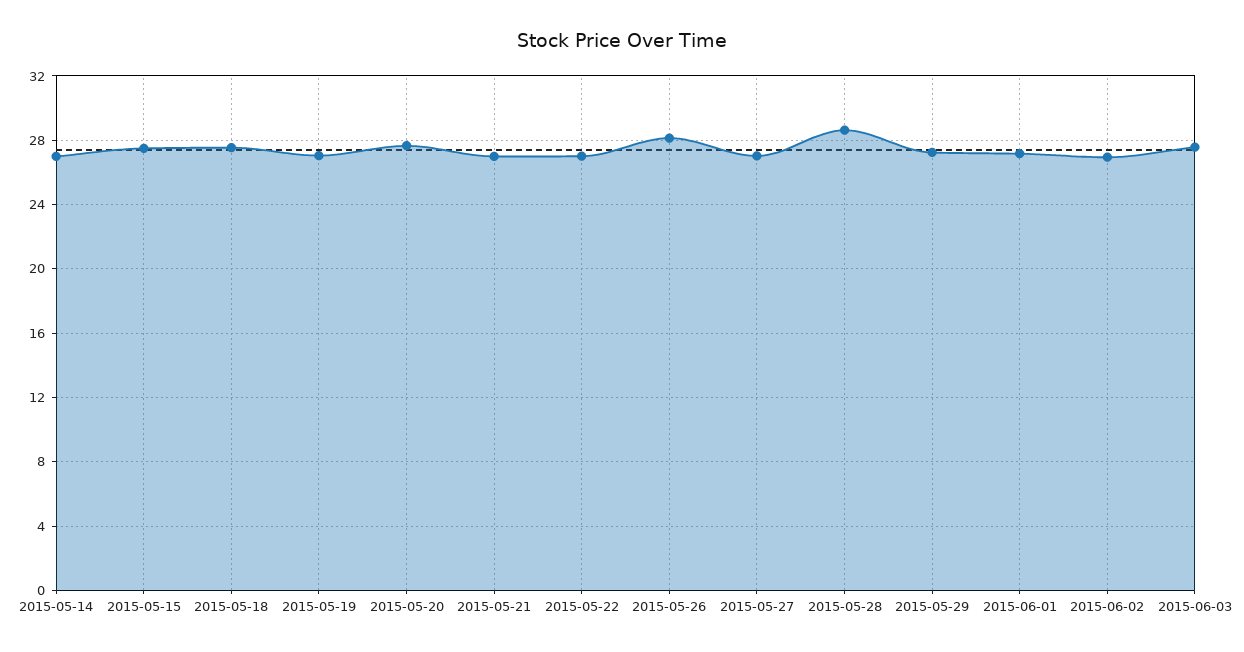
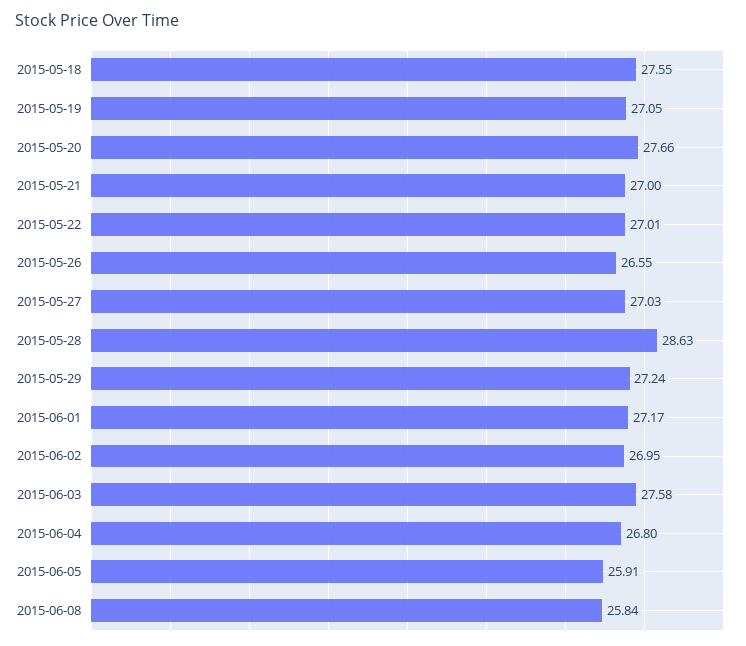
2015-05-14: 27 -> none
2015-05-15: 27.5 -> none
2015-05-26: 28 -> 26.55
2015-06-04: none -> 26.8
2015-06-05: none -> 25.91
2015-06-08: none -> 25.84

